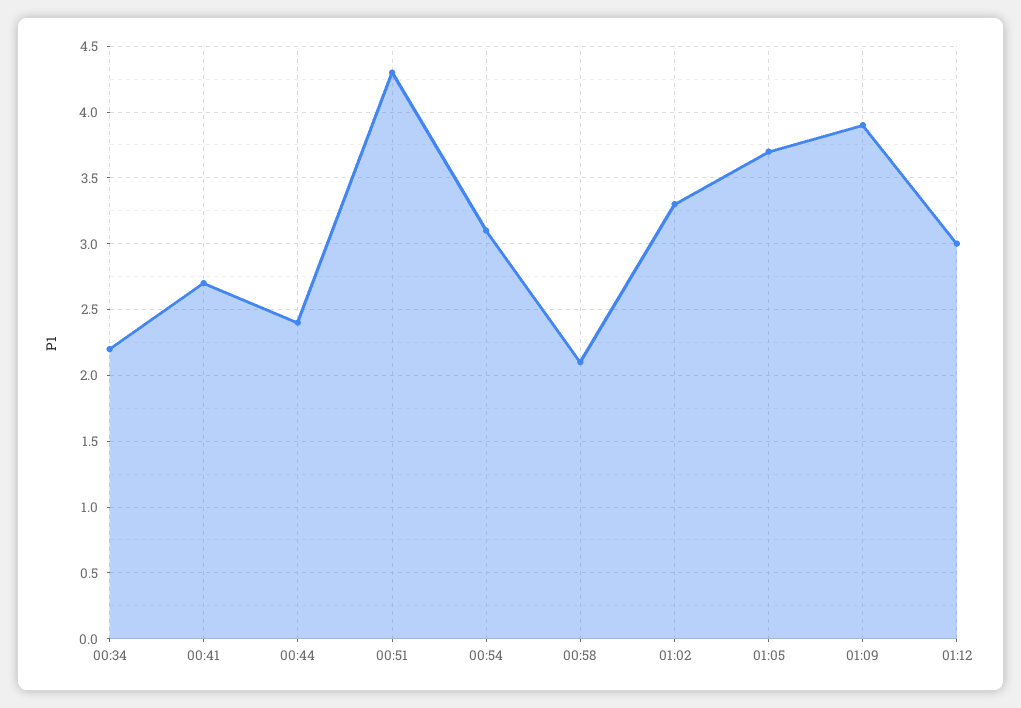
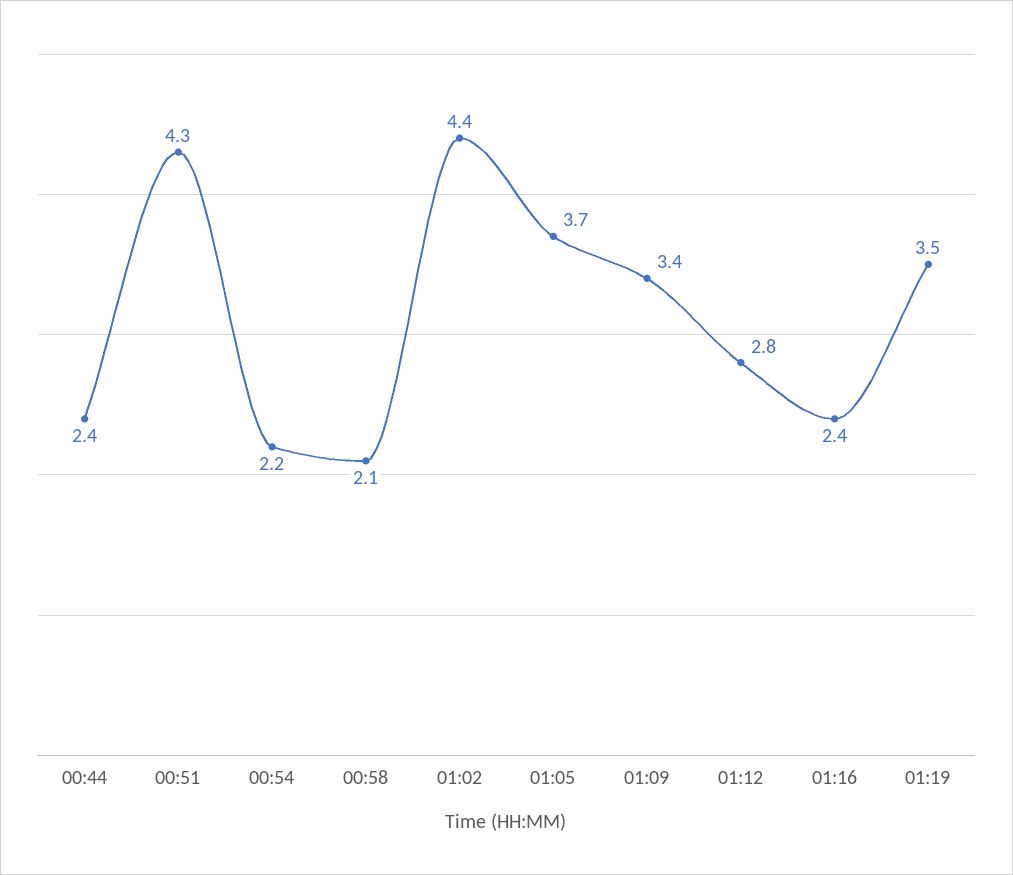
00:34: 2.2 -> none
00:41: 2.7 -> none
00:54: 3.1 -> 2.2
01:02: 3.3 -> 4.4
01:09: 3.9 -> 3.4
01:12: 3 -> 2.8
01:16: none -> 2.4
01:19: none -> 3.5

